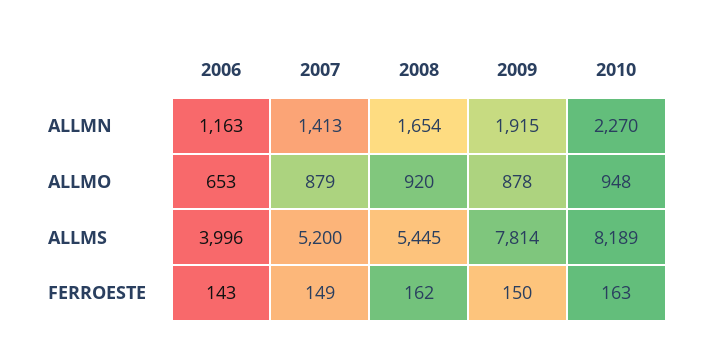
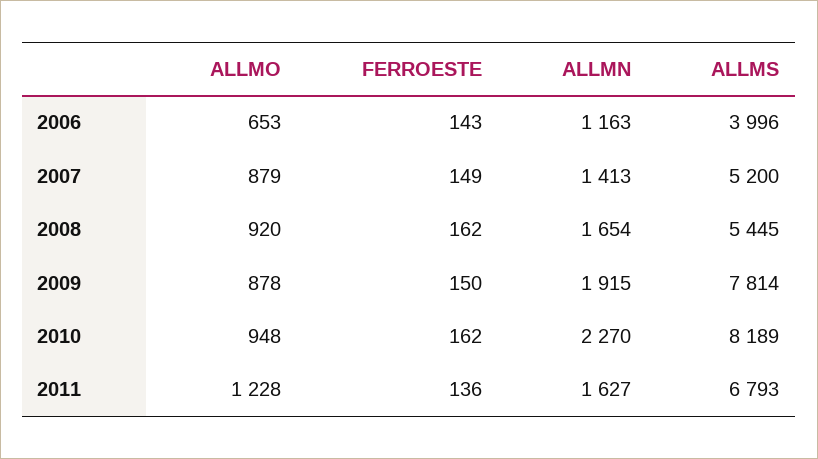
2010, FERROESTE: 163 -> 162
2011, ALLMO: none -> 1228
2011, FERROESTE: none -> 136
2011, ALLMN: none -> 1627
2011, ALLMS: none -> 6793

